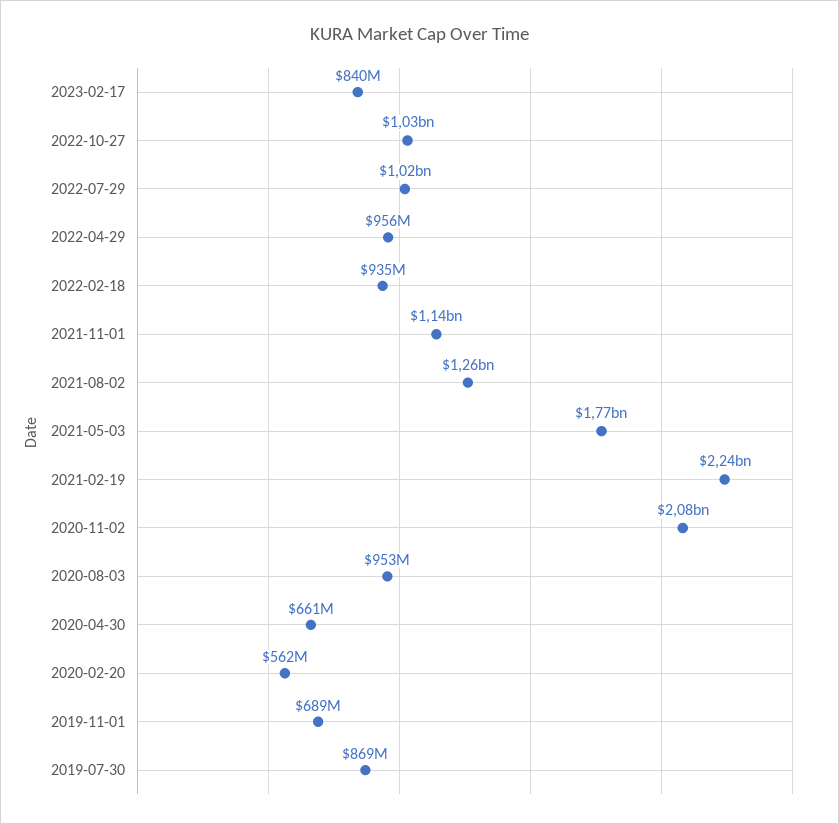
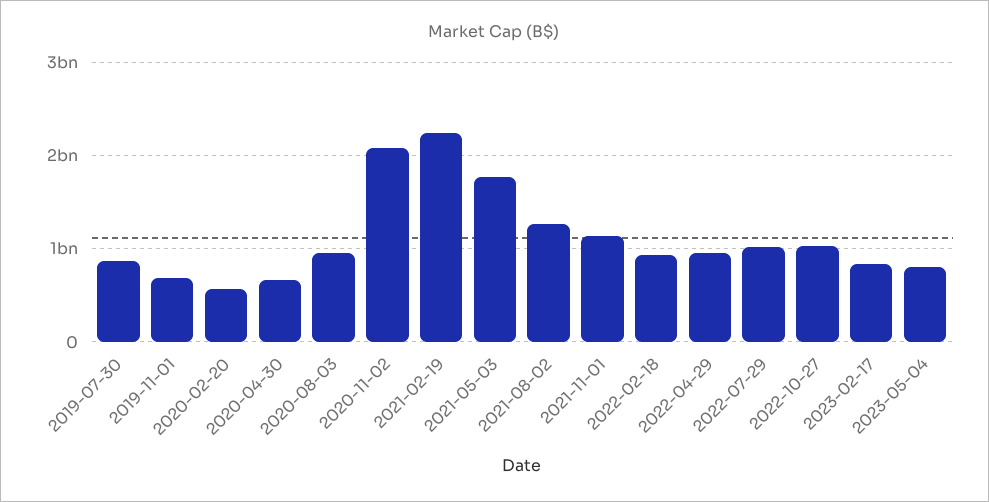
2023-05-04: none -> 800000000

